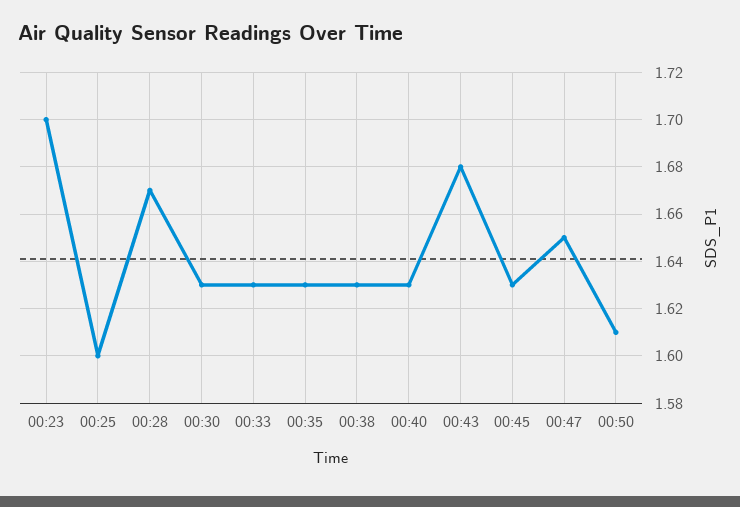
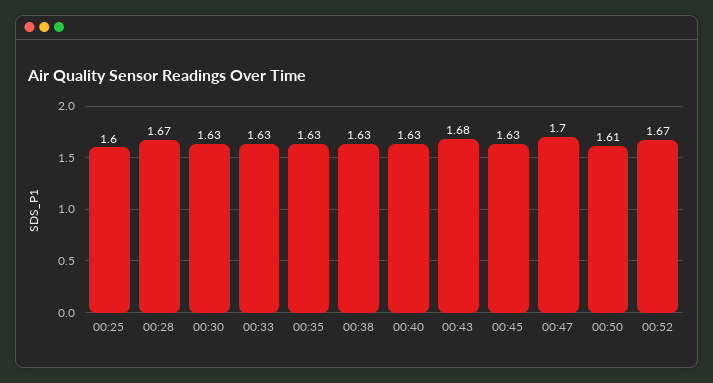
00:23: 1.7 -> none
00:47: 1.65 -> 1.7
00:52: none -> 1.67

